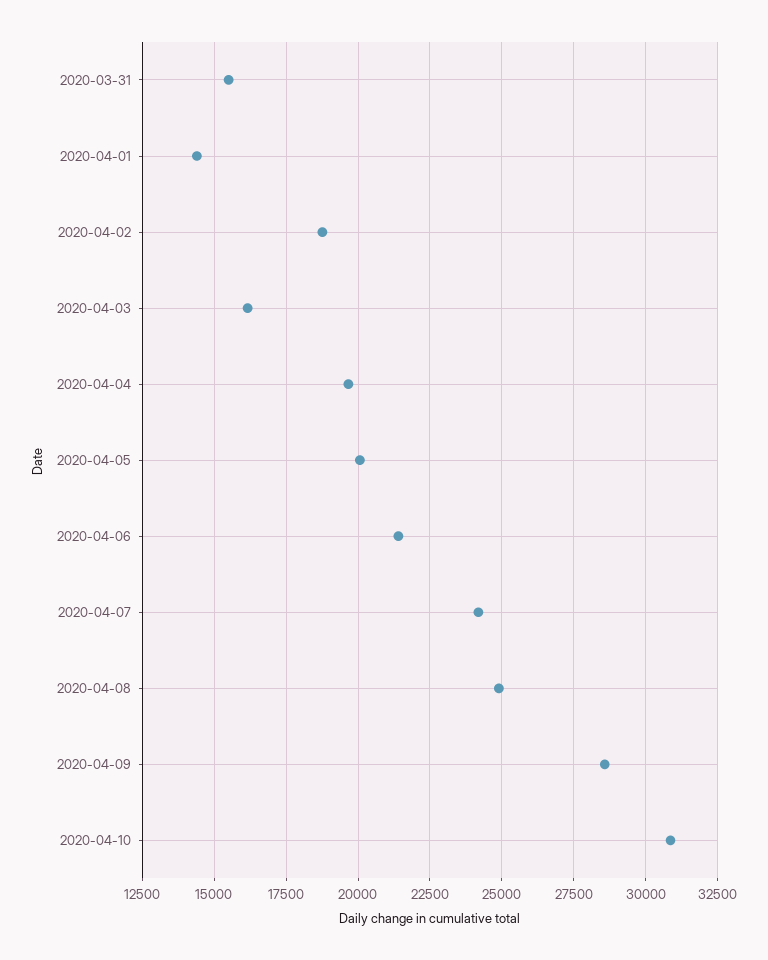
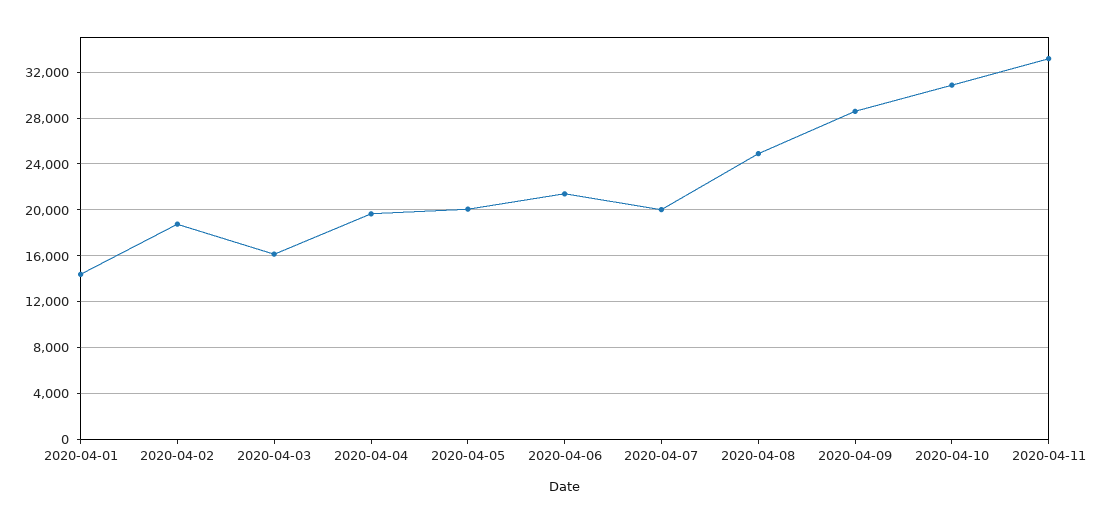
2020-03-31: 15500 -> none
2020-04-07: 24250 -> 20000
2020-04-11: none -> 33000

